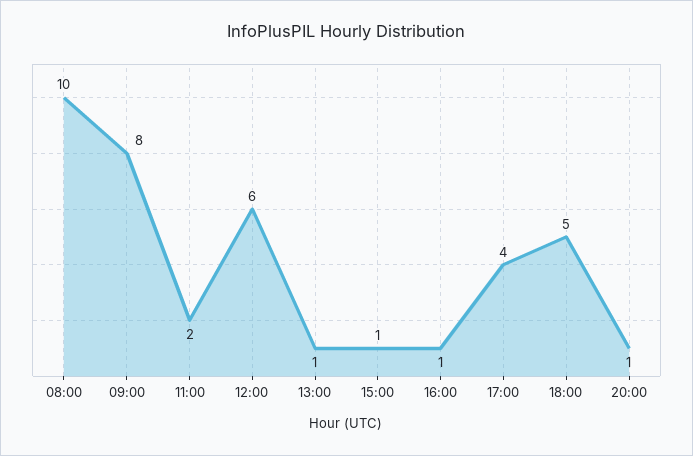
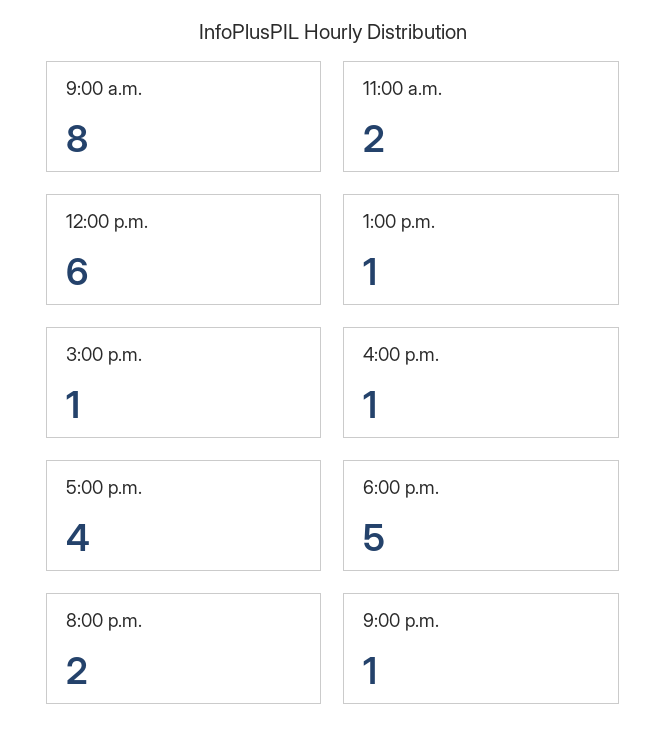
08:00: 10 -> none
20:00: 1 -> 2
9:00 p.m.: none -> 1

